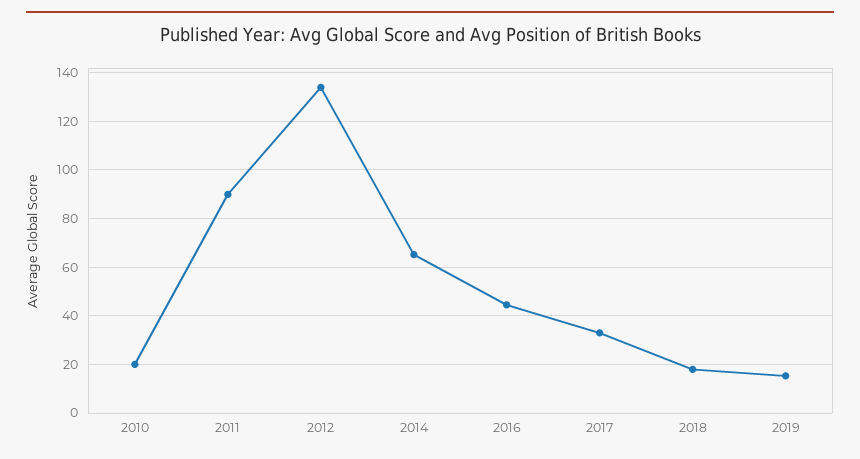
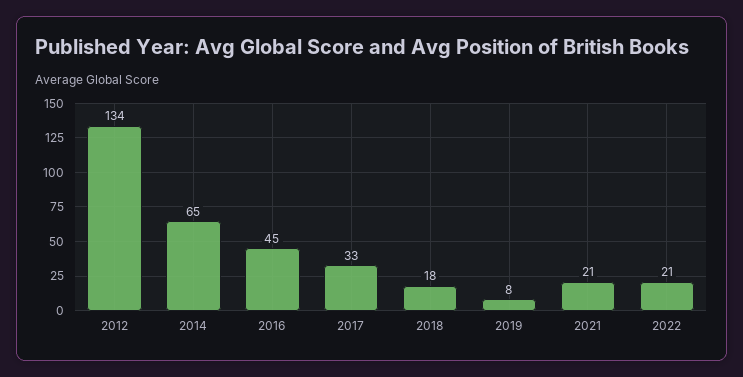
2010: 20 -> none
2011: 90 -> none
2019: 15 -> 8
2021: none -> 21
2022: none -> 21

